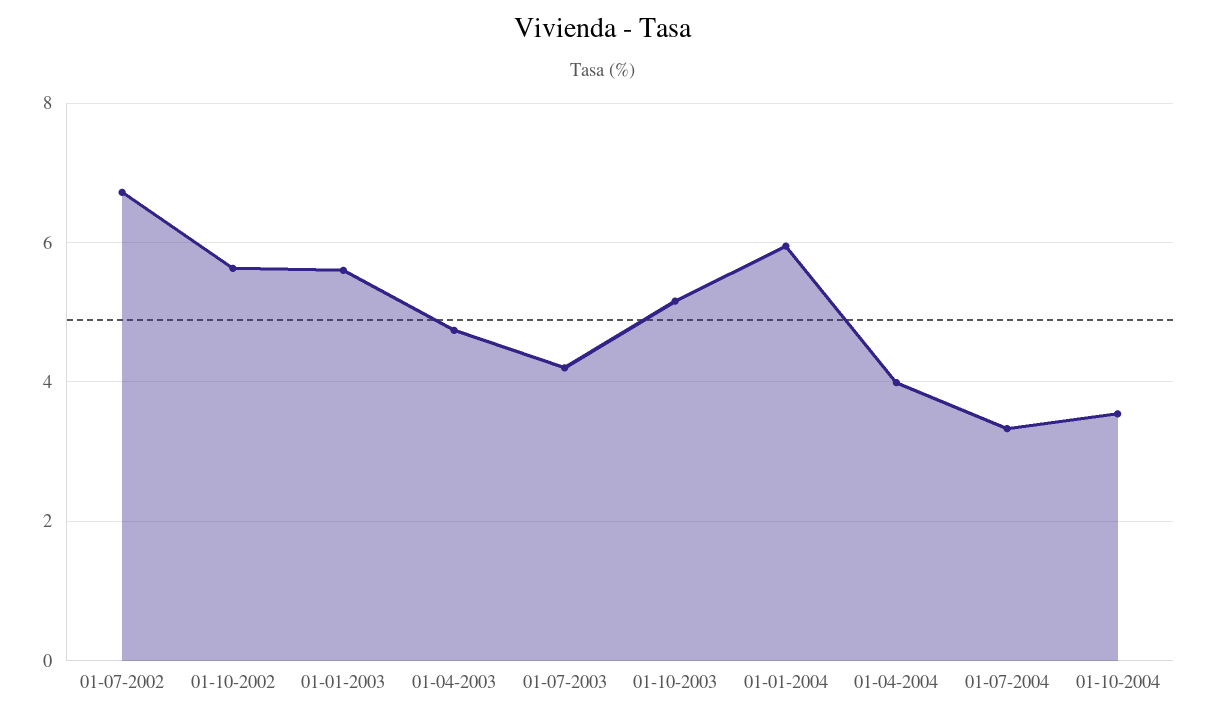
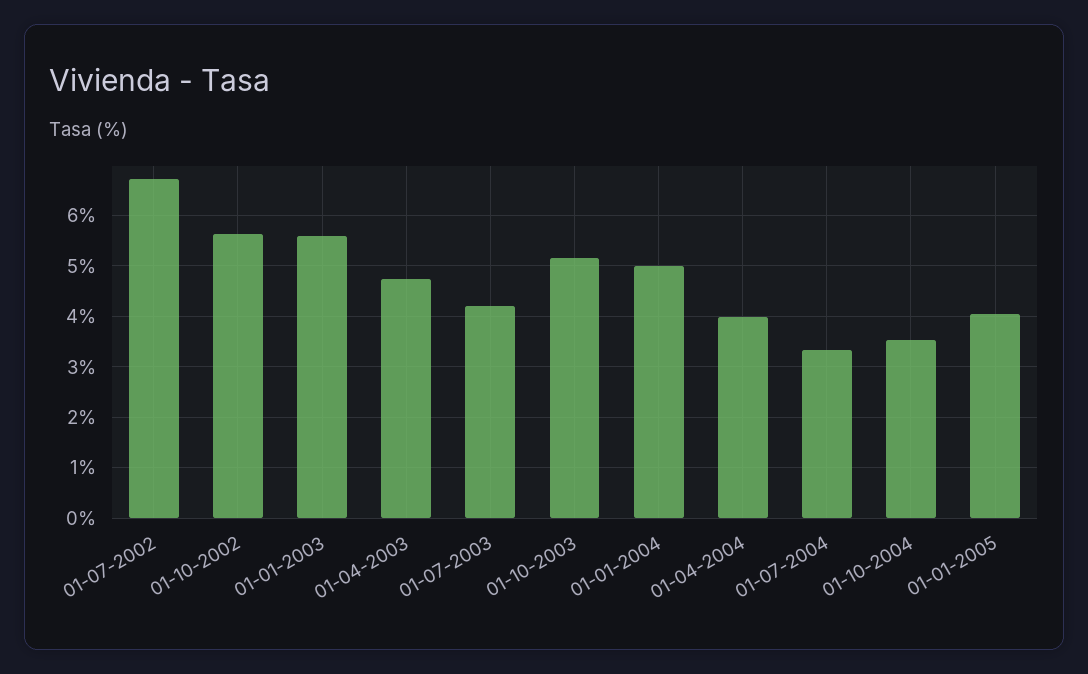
01-01-2004: 6 -> 5
01-01-2005: none -> 4

